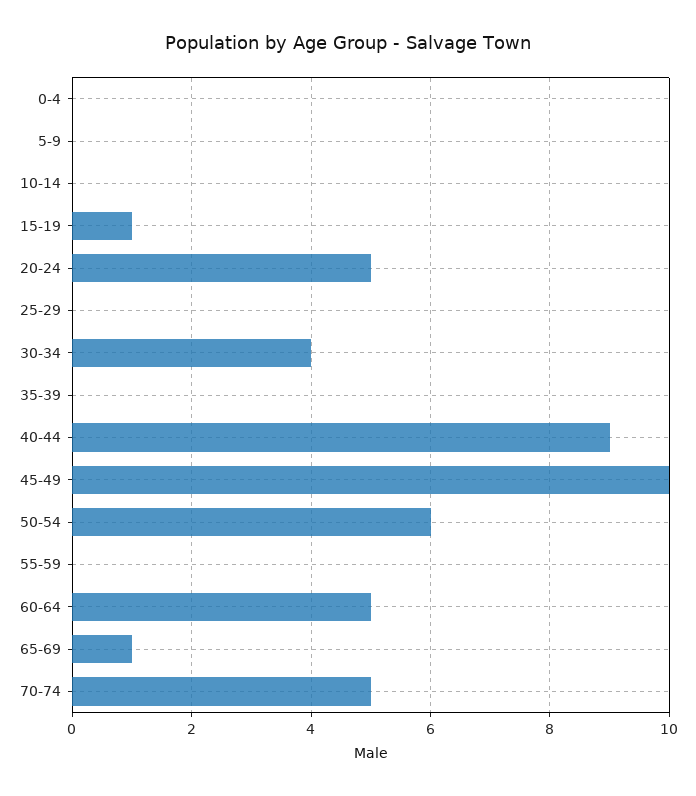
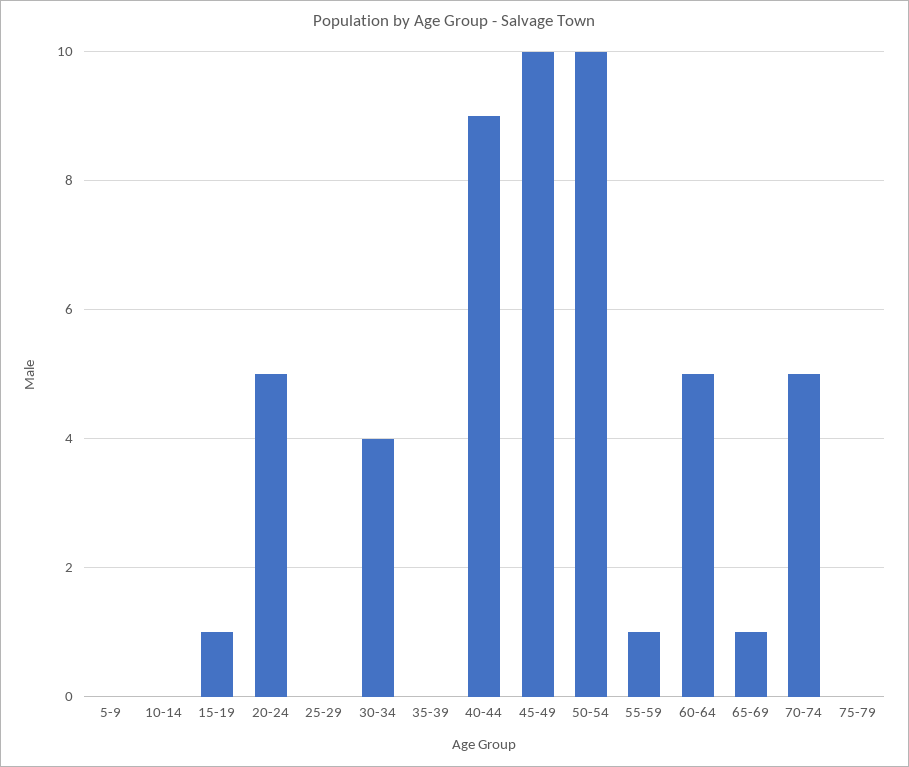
0-4: 0 -> none
50-54: 6 -> 10
55-59: 0 -> 1
75-79: none -> 0

